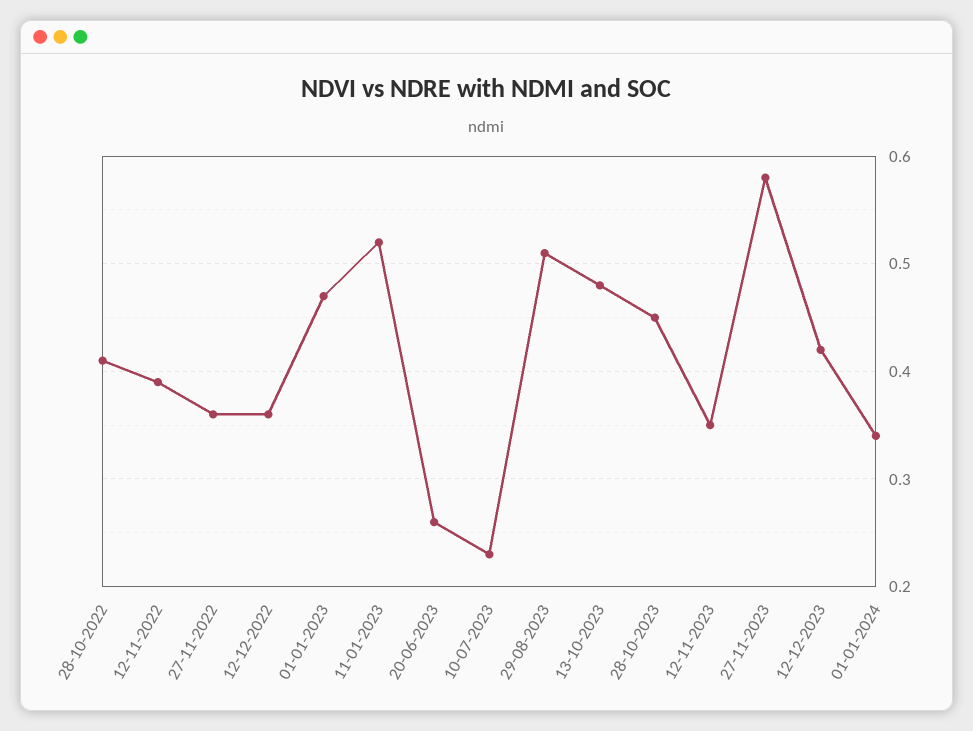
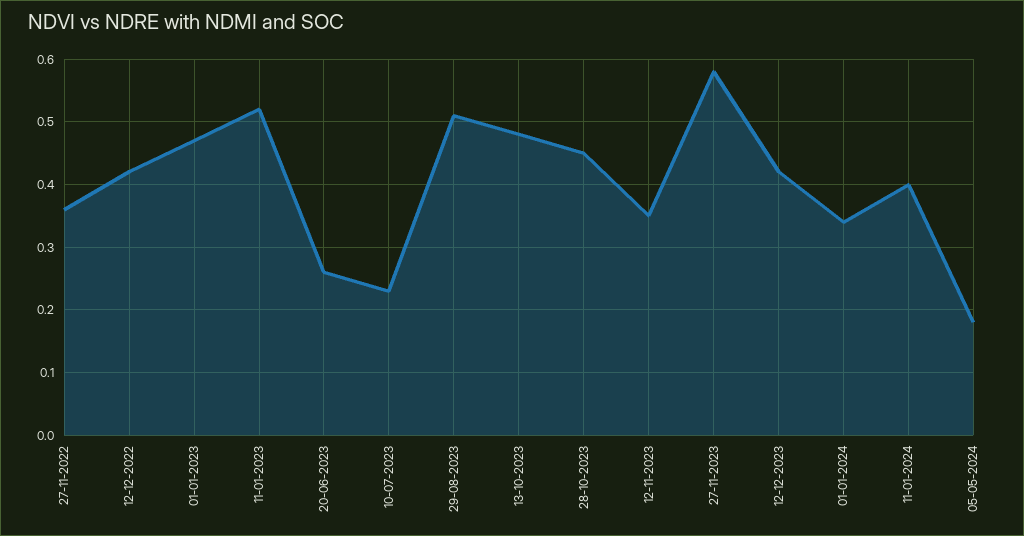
28-10-2022: 0.41 -> none
12-11-2022: 0.39 -> none
12-12-2022: 0.36 -> 0.42
11-01-2024: none -> 0.4
05-05-2024: none -> 0.18

